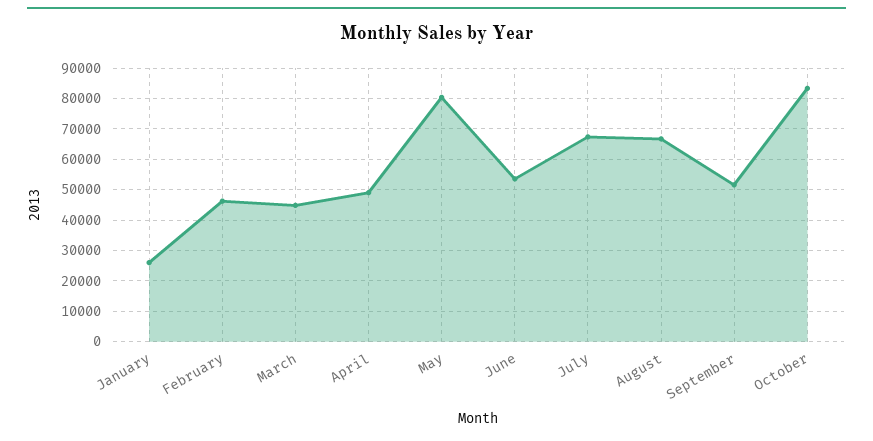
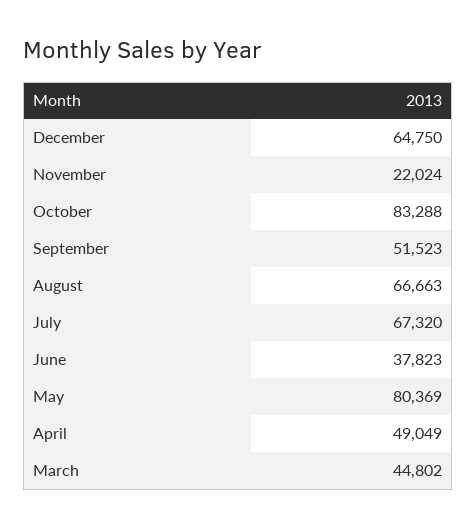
January: 26000 -> none
February: 46000 -> none
June: 54000 -> 37823
December: none -> 64750
November: none -> 22024

